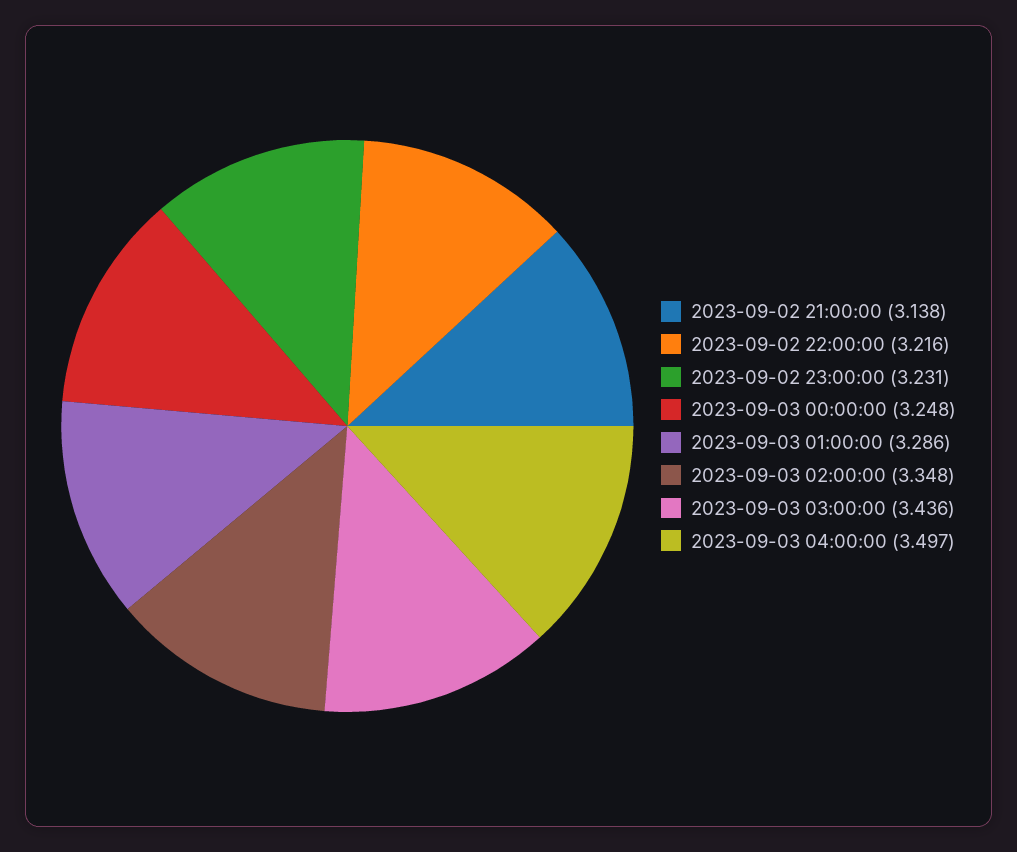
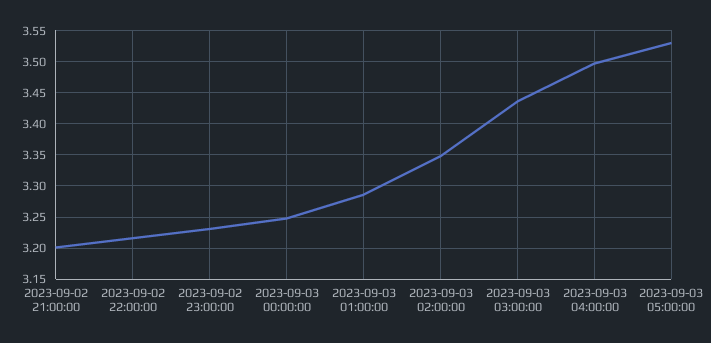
2023-09-02 21:00:00: 3.138 -> 3.2
2023-09-03 05:00:00: none -> 3.53

